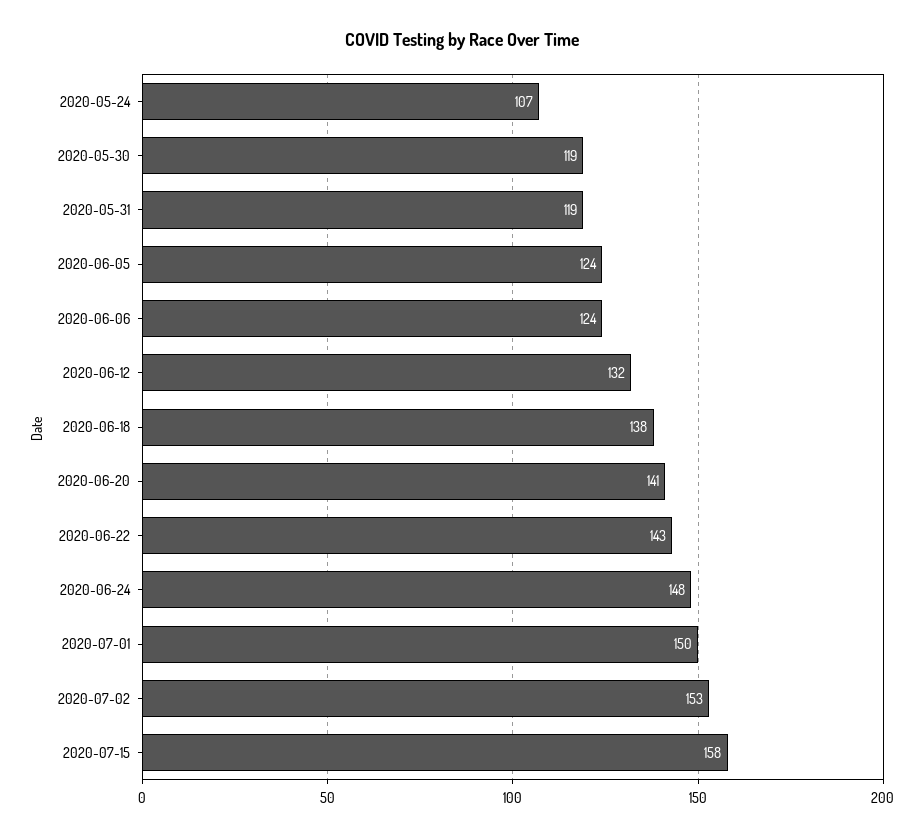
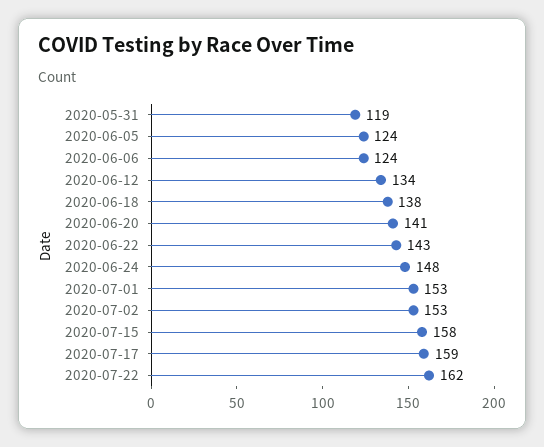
2020-05-24: 107 -> none
2020-05-30: 119 -> none
2020-06-12: 132 -> 134
2020-07-01: 150 -> 153
2020-07-17: none -> 159
2020-07-22: none -> 162

